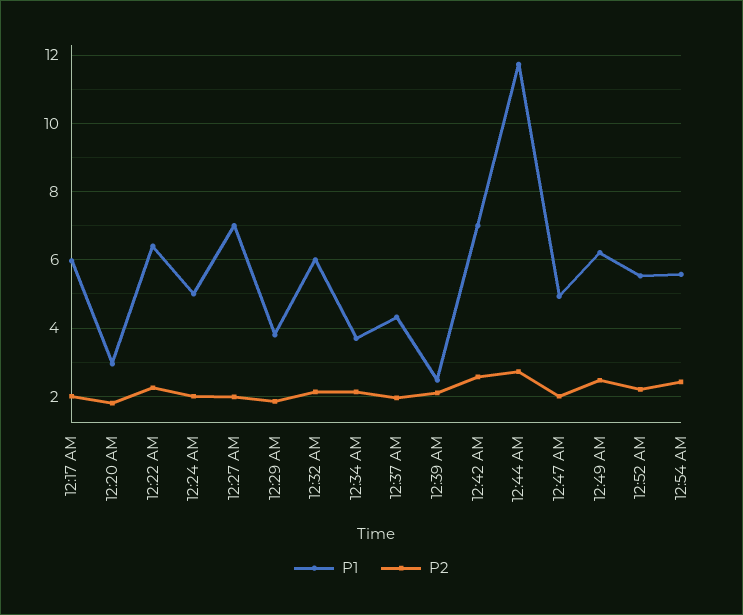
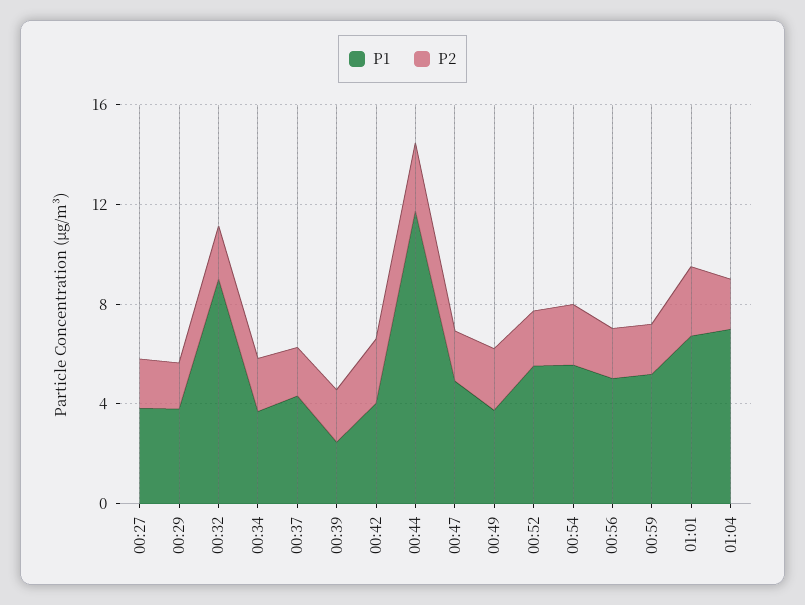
P1, 12:17 AM: 6 -> none
P2, 12:17 AM: 2 -> none
P1, 12:20 AM: 3 -> none
P2, 12:20 AM: 1.8 -> none
P1, 12:22 AM: 6.4 -> none
P2, 12:22 AM: 2.2 -> none
P1, 12:24 AM: 5 -> none
P2, 12:24 AM: 2 -> none
P1, 12:27 AM: 7 -> 4
P1, 12:32 AM: 6 -> 9
P1, 12:42 AM: 7 -> 4
P1, 12:49 AM: 6.2 -> 4
P1, 00:56: none -> 5
P2, 00:56: none -> 2
P1, 00:59: none -> 5
P2, 00:59: none -> 2
P1, 01:01: none -> 7
P2, 01:01: none -> 3
P1, 01:04: none -> 7
P2, 01:04: none -> 2

